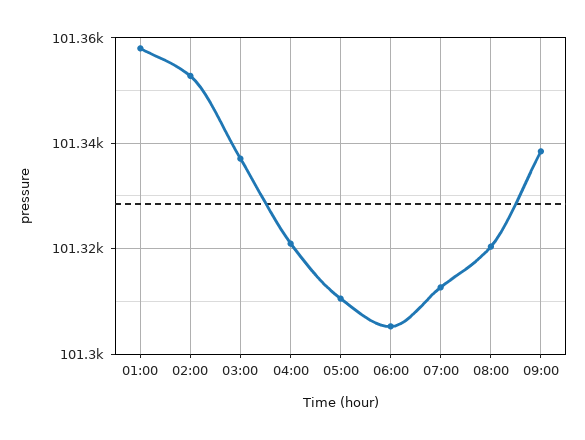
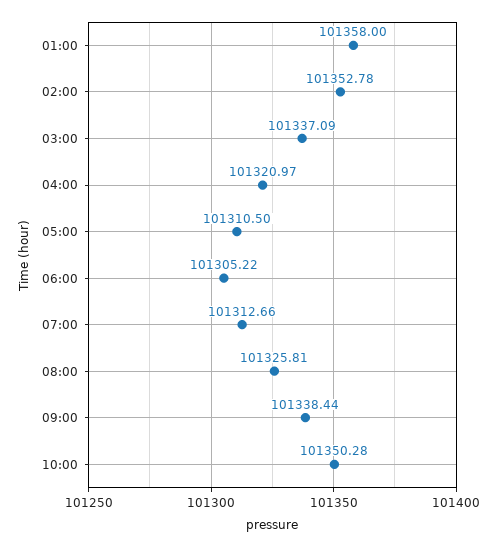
08:00: 101320 -> 101325.81
10:00: none -> 101350.28

